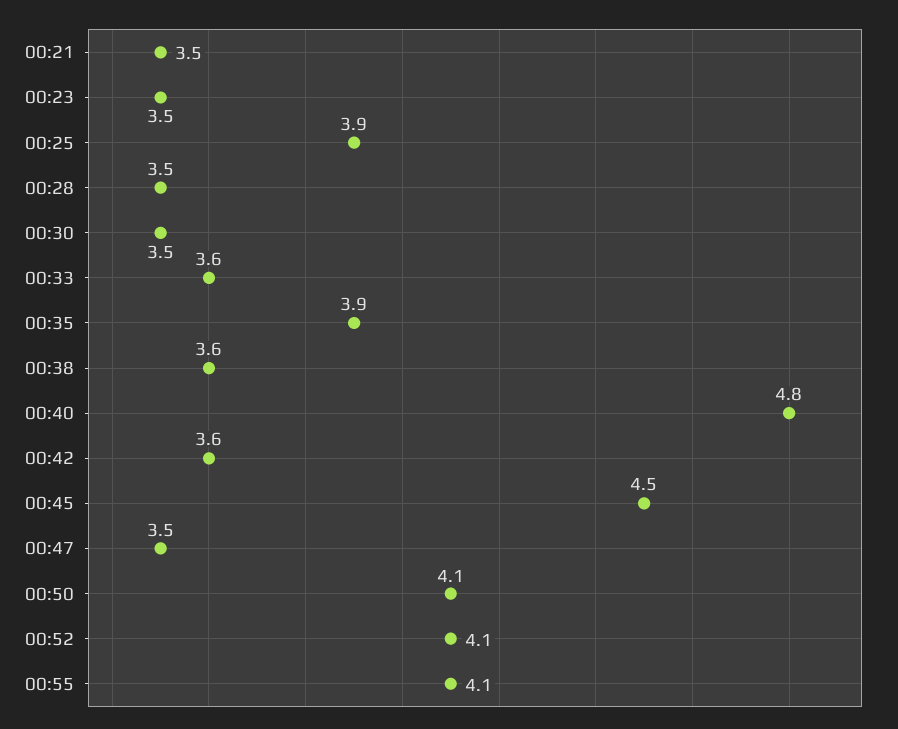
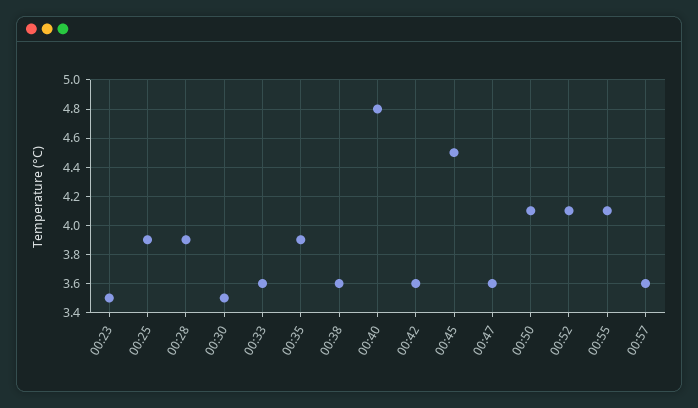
00:21: 3.5 -> none
00:28: 3.5 -> 3.9
00:47: 3.5 -> 3.6
00:57: none -> 3.6

